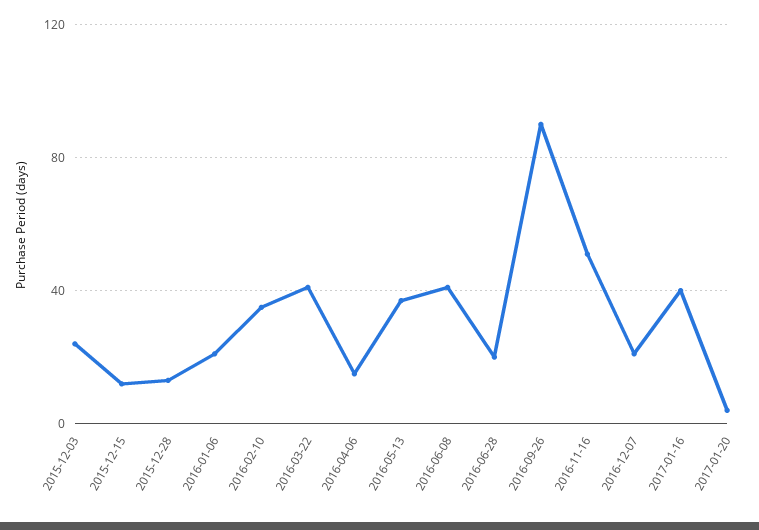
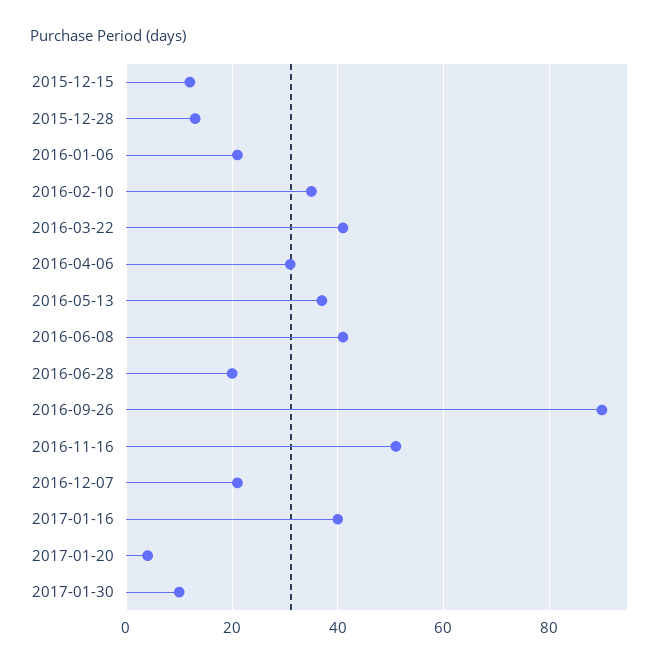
2015-12-03: 25 -> none
2016-04-06: 15 -> 30
2017-01-30: none -> 10

